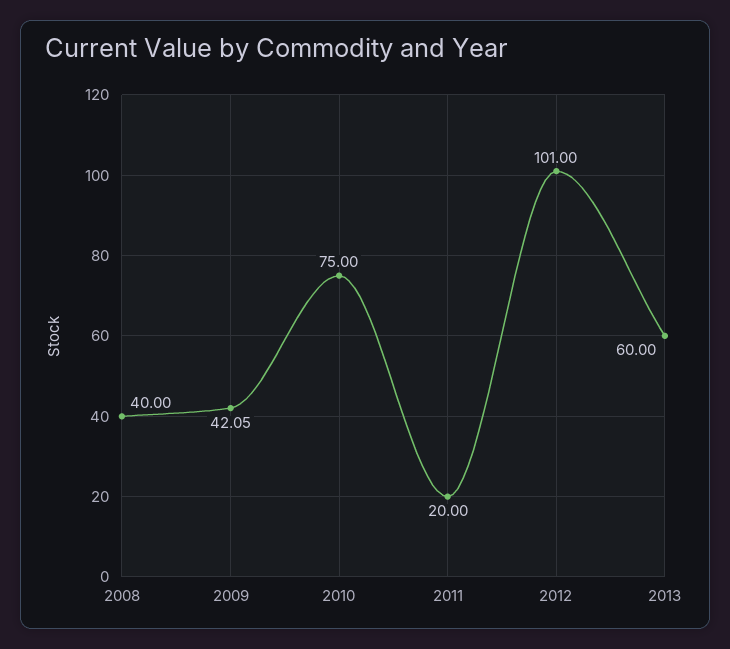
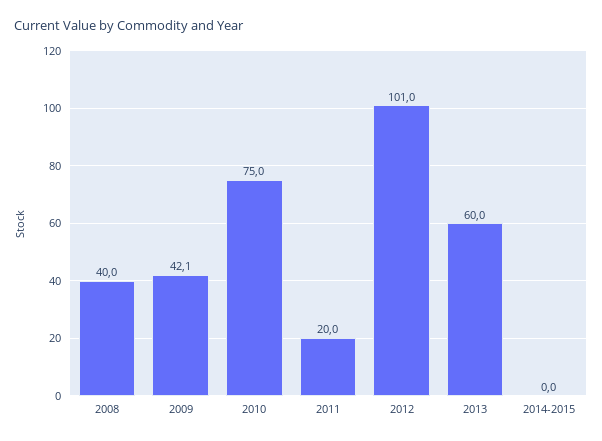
2014-2015: none -> 0

